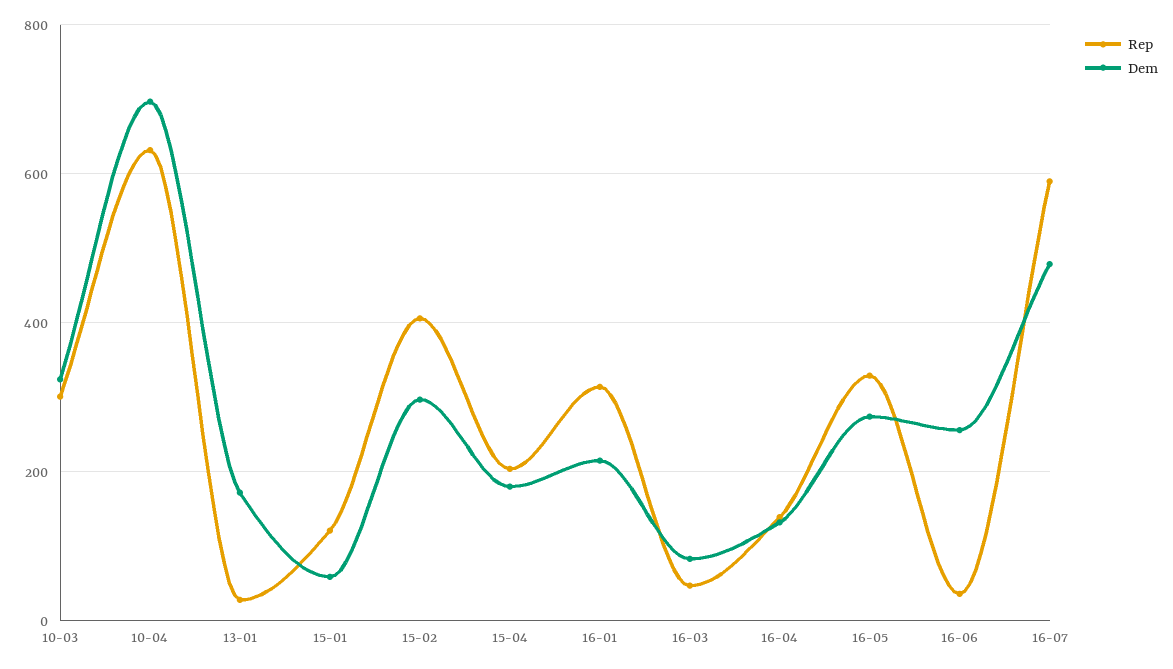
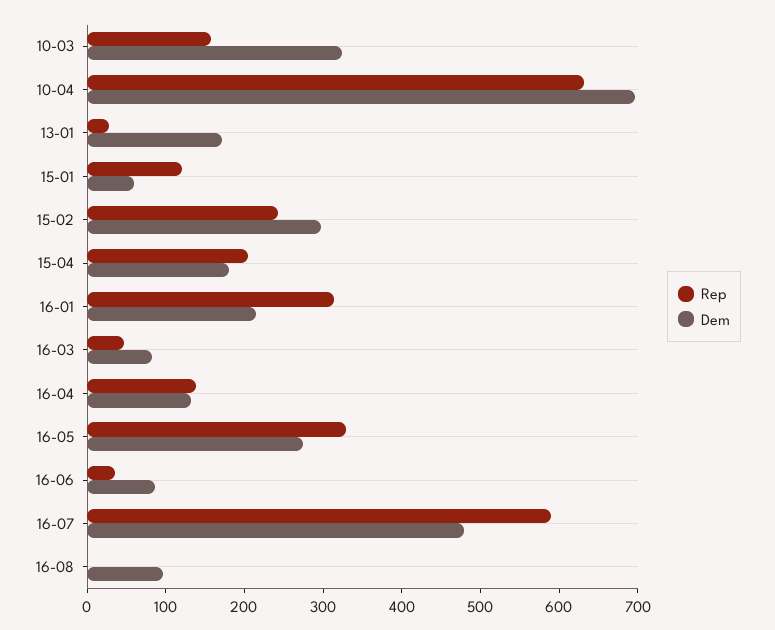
Rep, 10-03: 300 -> 160
Rep, 15-02: 400 -> 240
Dem, 16-06: 260 -> 80
Rep, 16-08: none -> 0
Dem, 16-08: none -> 100

